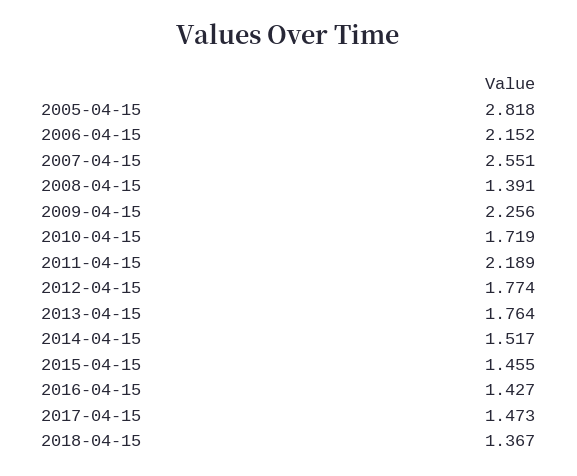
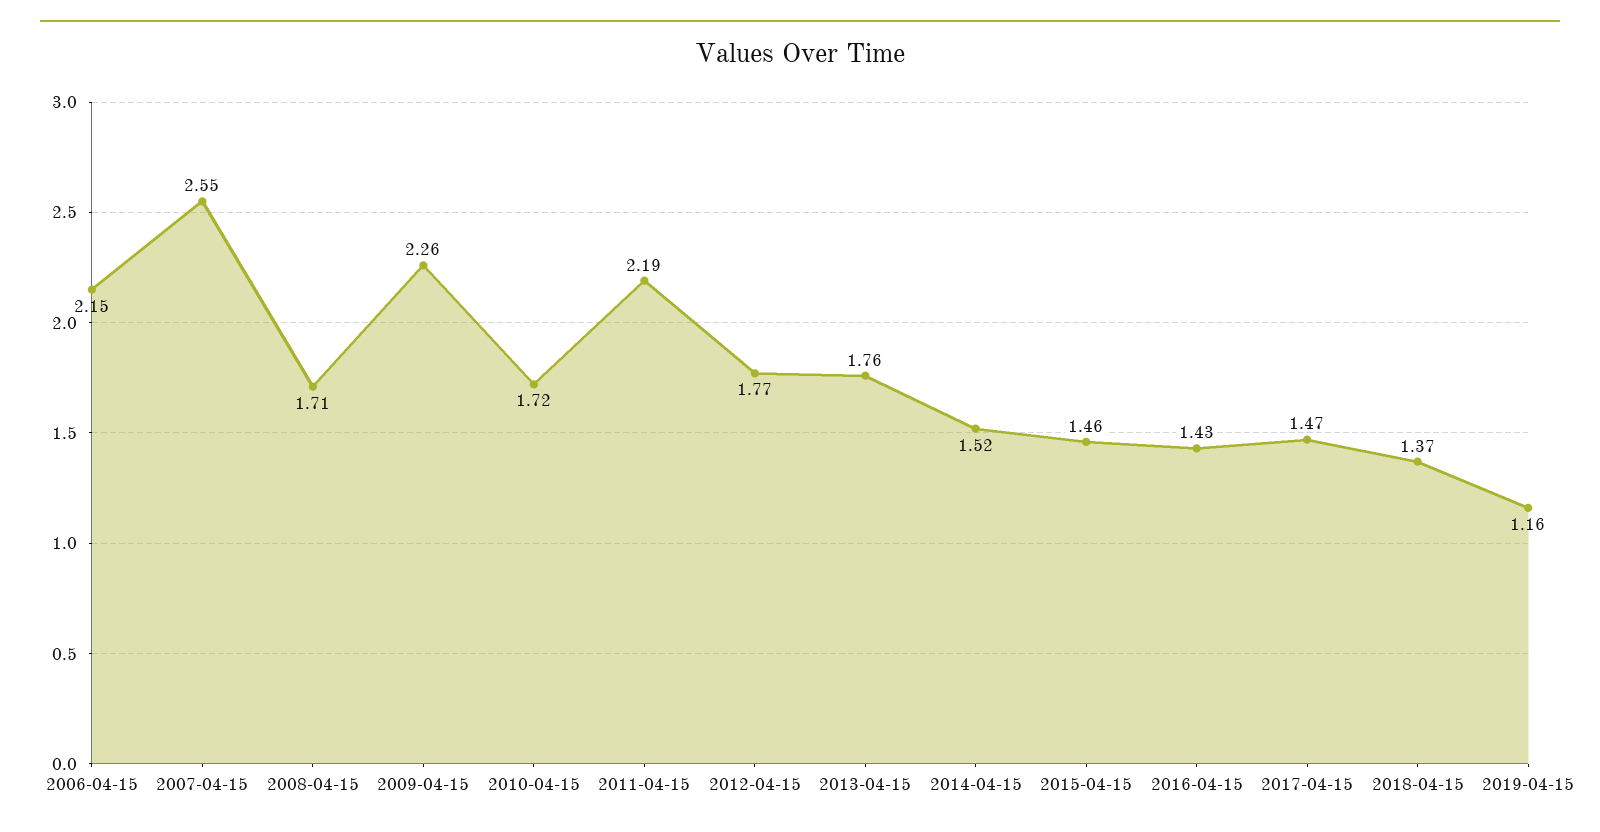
2005-04-15: 2.818 -> none
2008-04-15: 1.391 -> 1.71
2019-04-15: none -> 1.16

